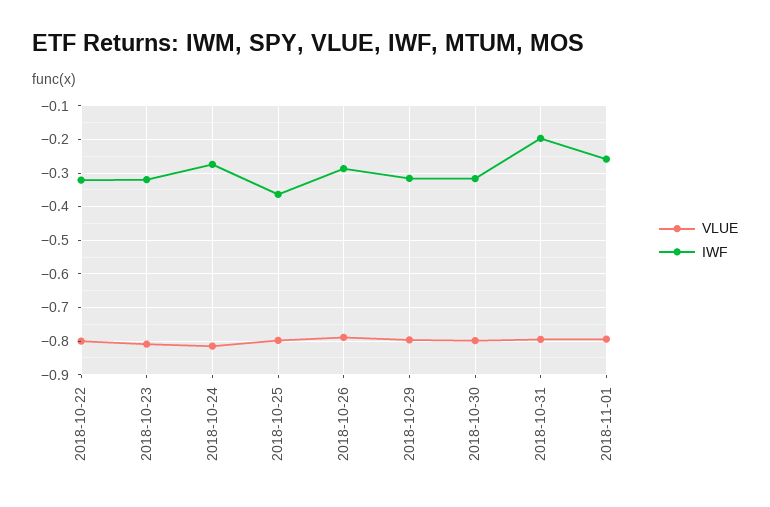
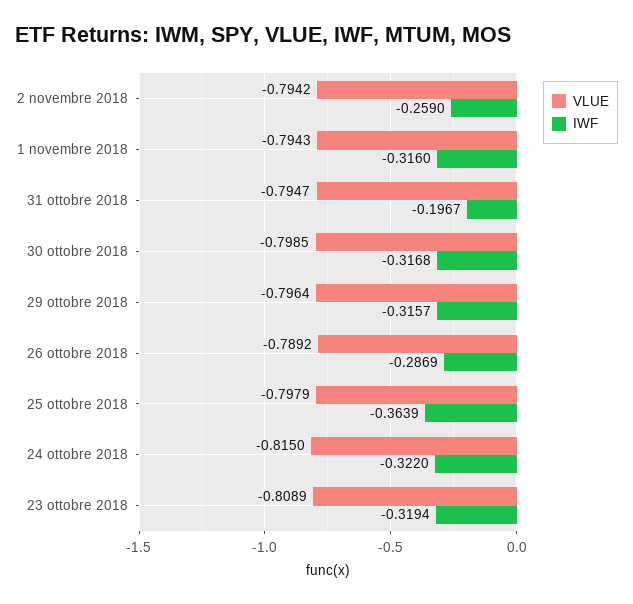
VLUE, 2018-10-22: -0.8 -> none
IWF, 2018-10-22: -0.32 -> none
IWF, 2018-10-24: -0.28 -> -0.322
IWF, 2018-11-01: -0.26 -> -0.316
VLUE, 2 novembre 2018: none -> -0.7942
IWF, 2 novembre 2018: none -> -0.259

